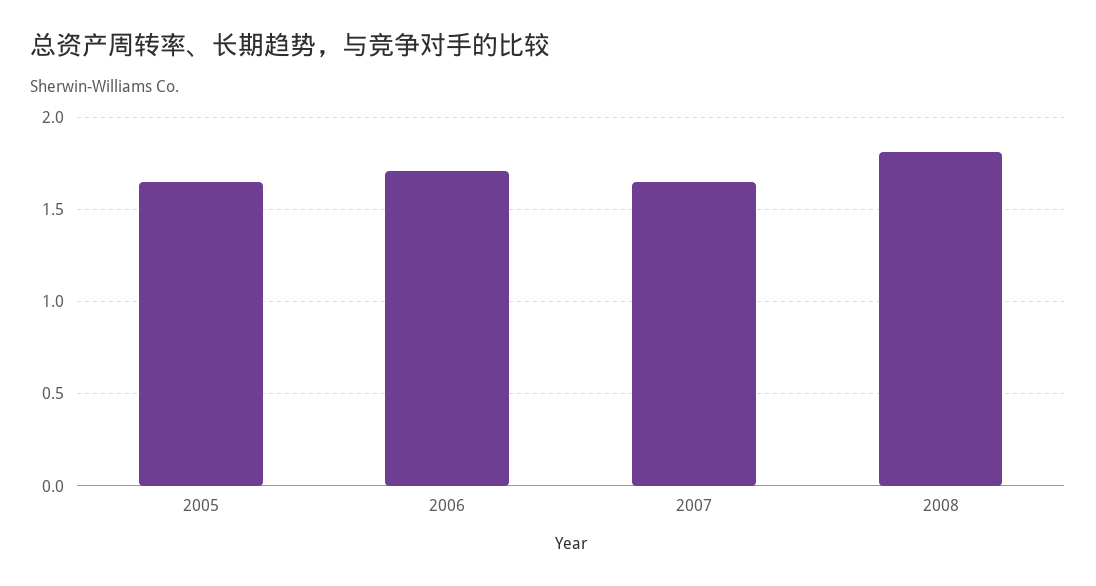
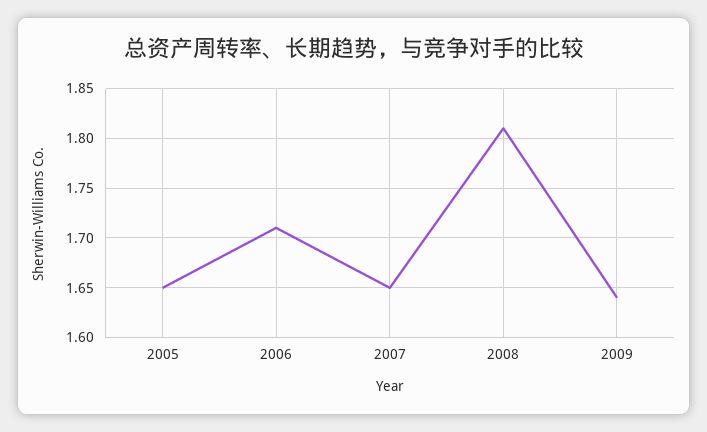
2009: none -> 1.64

